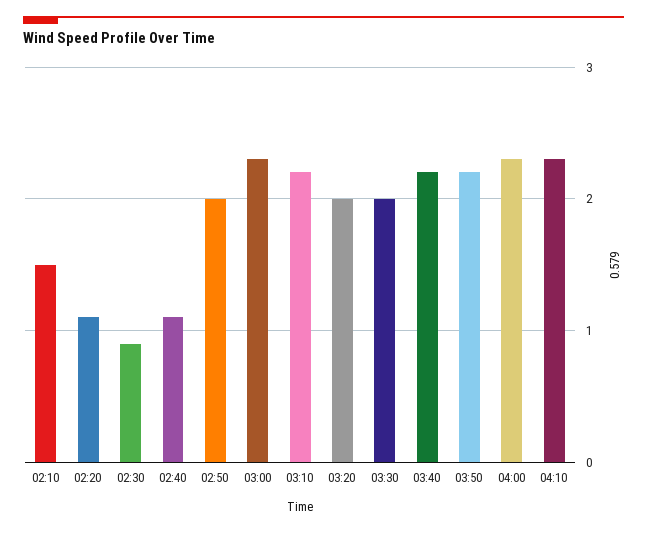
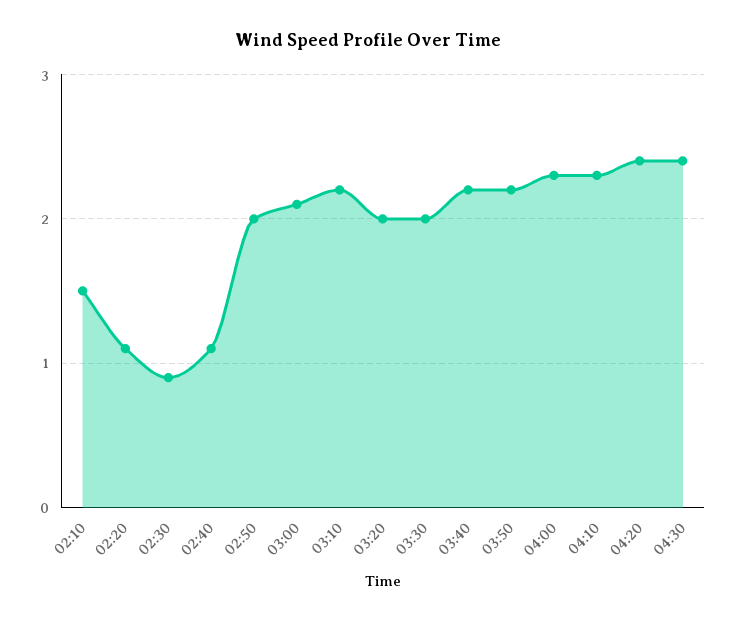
03:00: 2.3 -> 2.1
04:20: none -> 2.4
04:30: none -> 2.4

